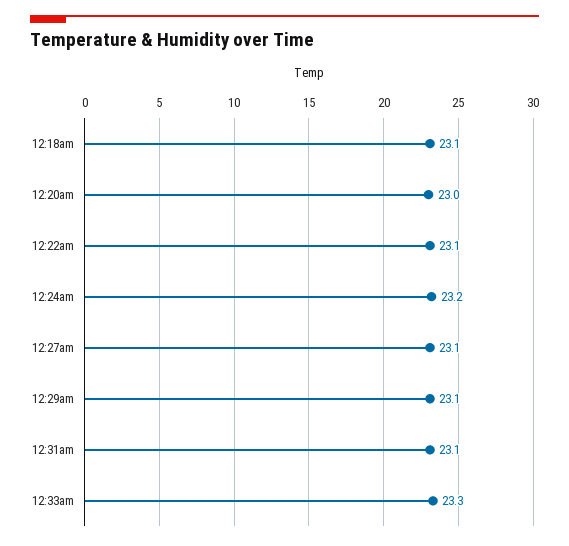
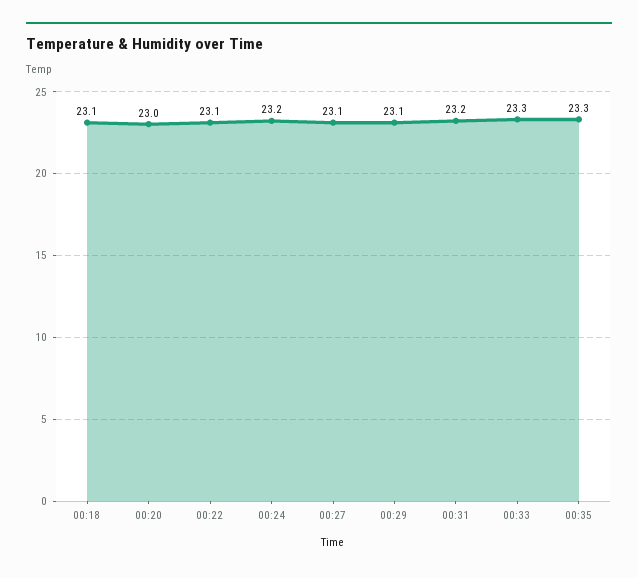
12:31am: 23.1 -> 23.2
00:35: none -> 23.3

